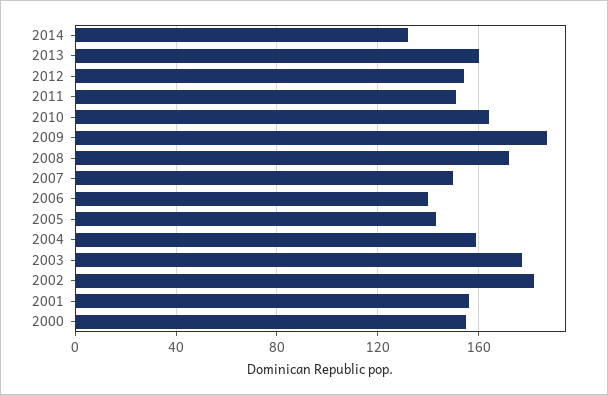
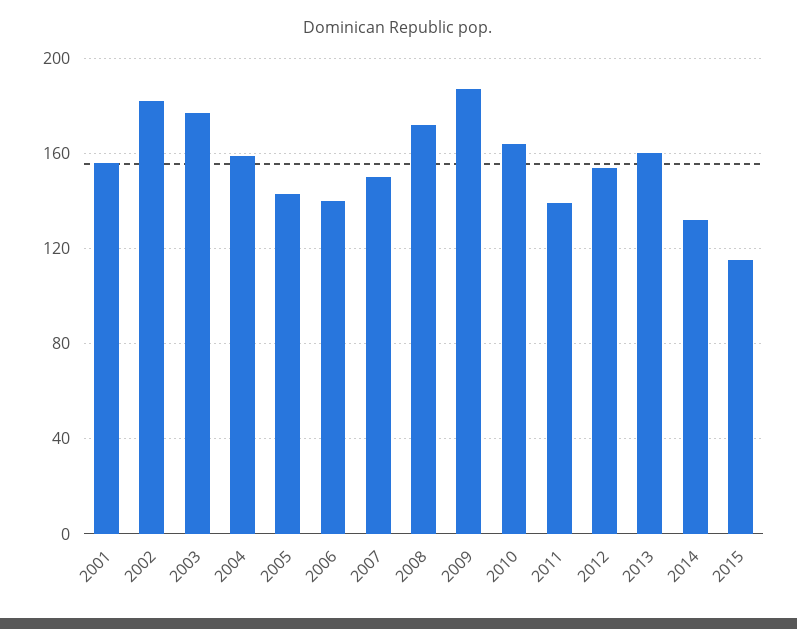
2011: 150 -> 140
2000: 155 -> none
2015: none -> 115

